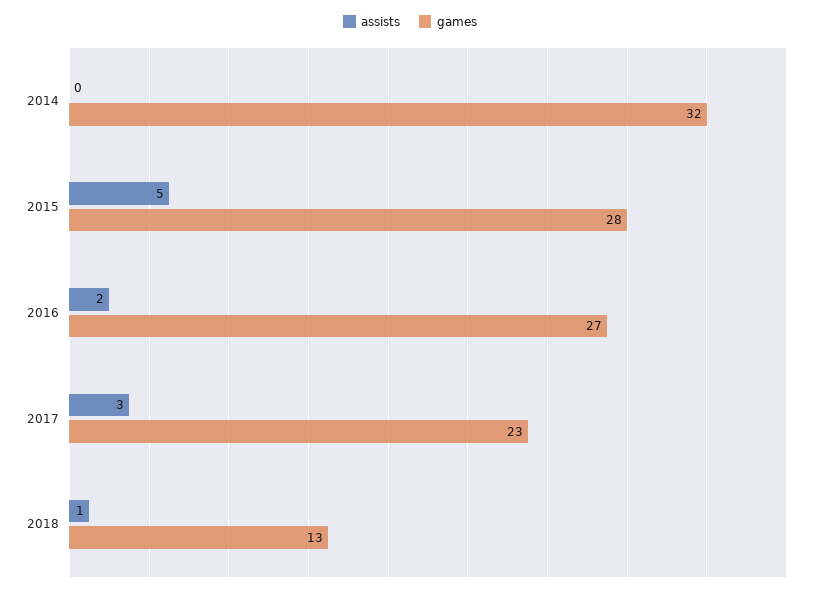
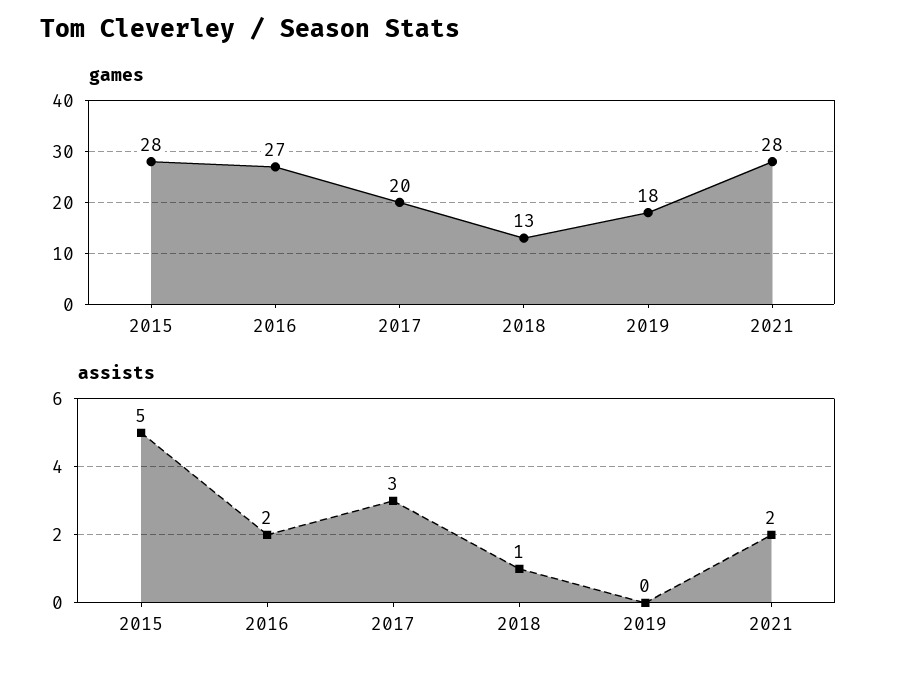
assists, 2014: 0 -> none
games, 2014: 32 -> none
games, 2017: 23 -> 20
games, 2019: none -> 18
games, 2021: none -> 28
assists, 2019: none -> 0
assists, 2021: none -> 2

